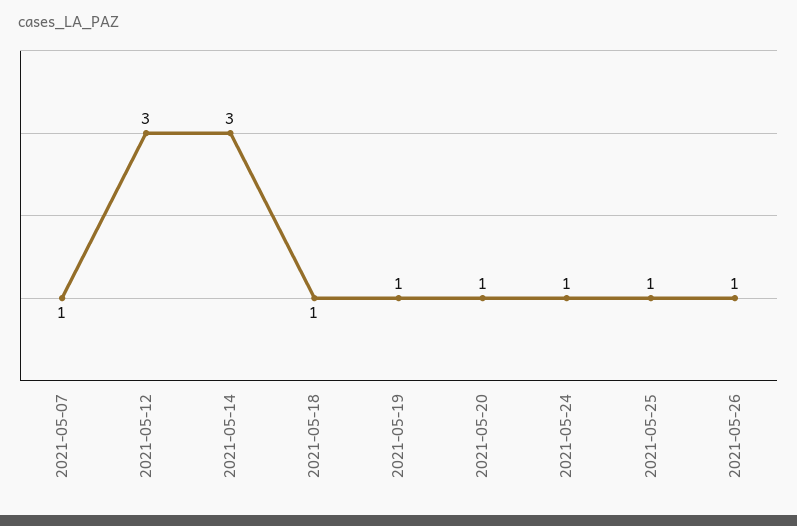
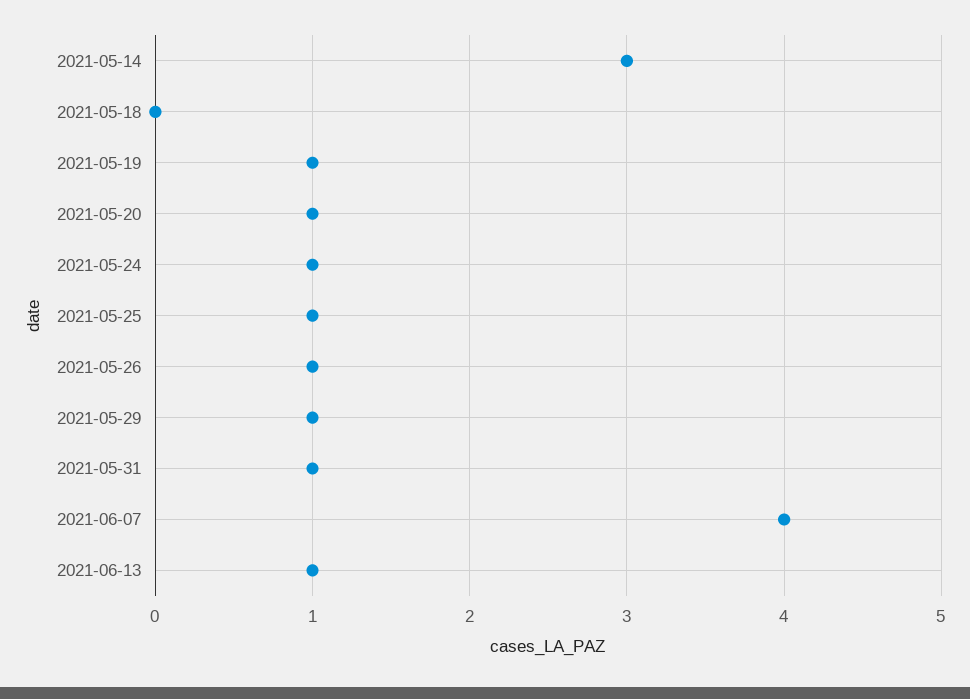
2021-05-07: 1 -> none
2021-05-12: 3 -> none
2021-05-18: 1 -> 0
2021-05-29: none -> 1
2021-05-31: none -> 1
2021-06-07: none -> 4
2021-06-13: none -> 1

